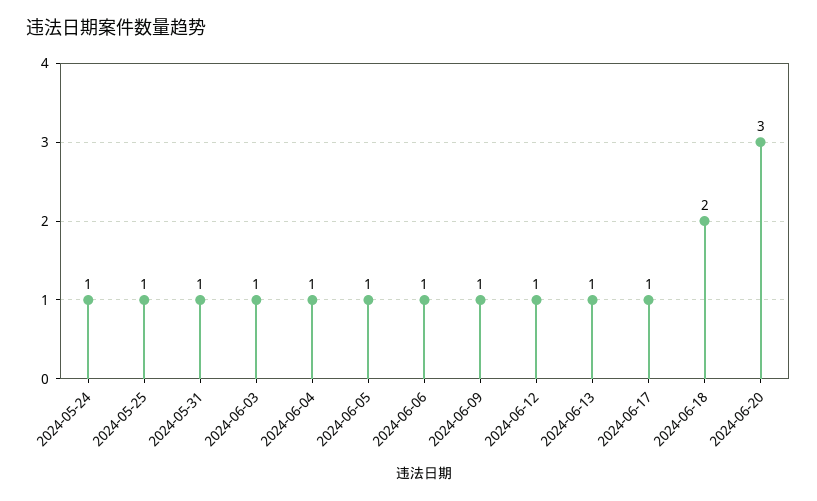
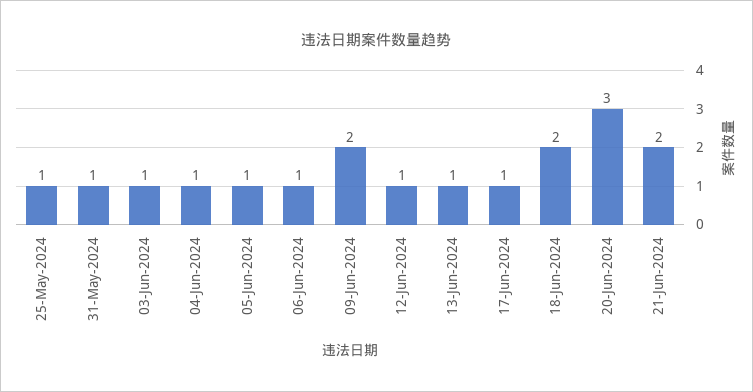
2024-05-24: 1 -> none
2024-06-09: 1 -> 2
21-Jun-2024: none -> 2

